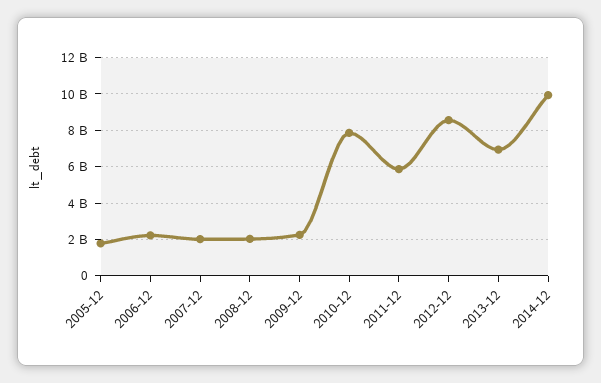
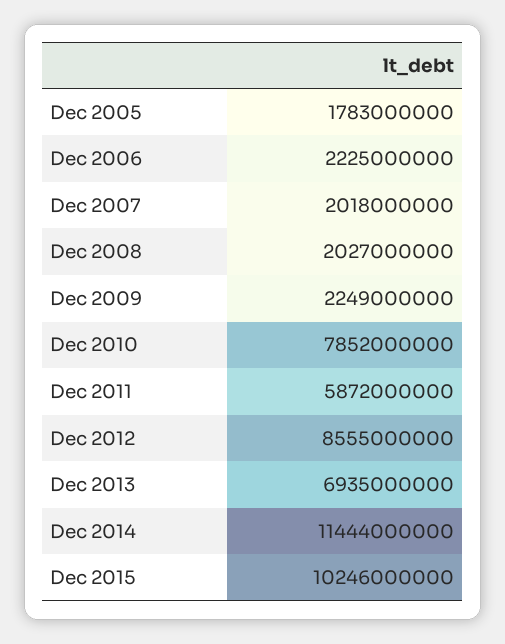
2014-12: 10000000000 -> 11444000000
Dec 2015: none -> 10246000000

